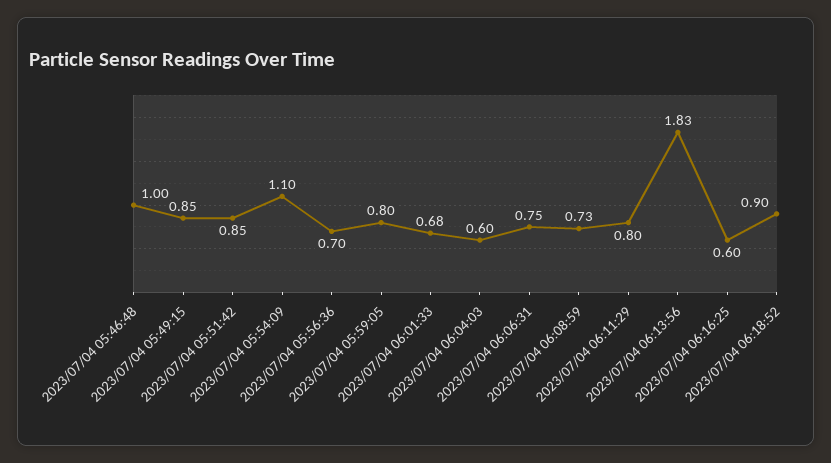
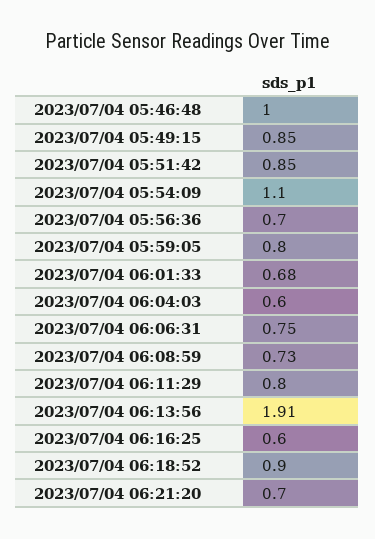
2023/07/04 06:13:56: 1.83 -> 1.91
2023/07/04 06:21:20: none -> 0.7

